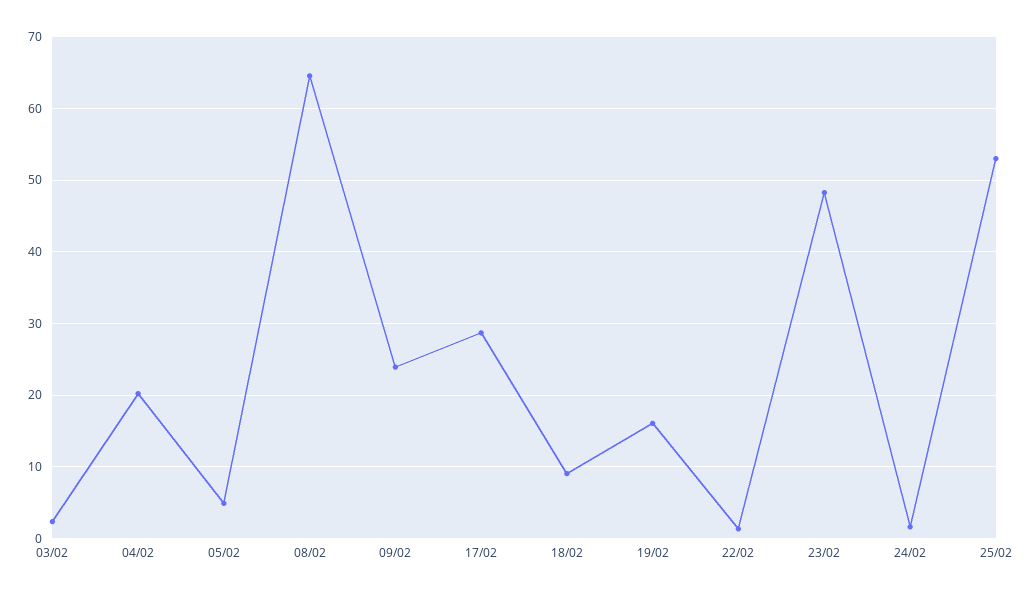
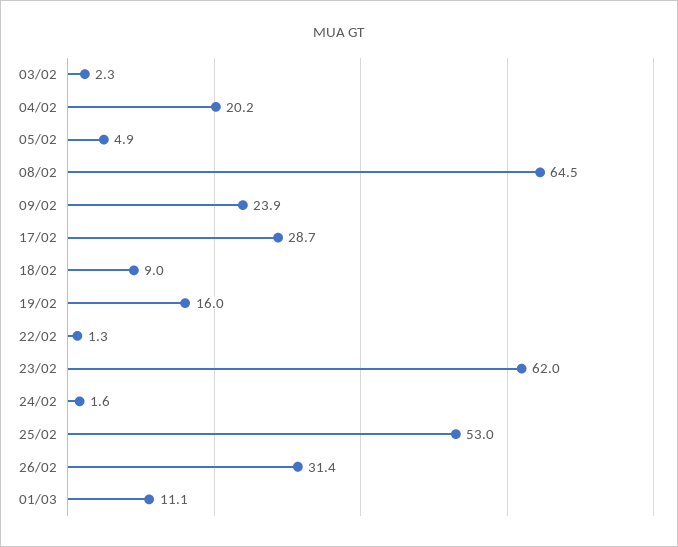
23/02: 48 -> 62
26/02: none -> 31.4
01/03: none -> 11.1

